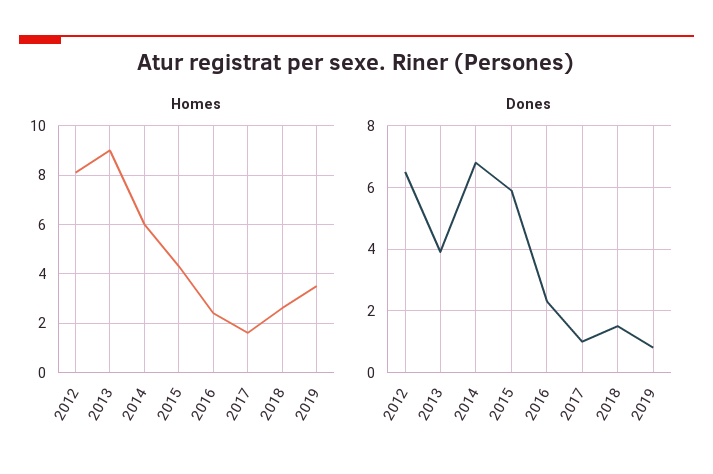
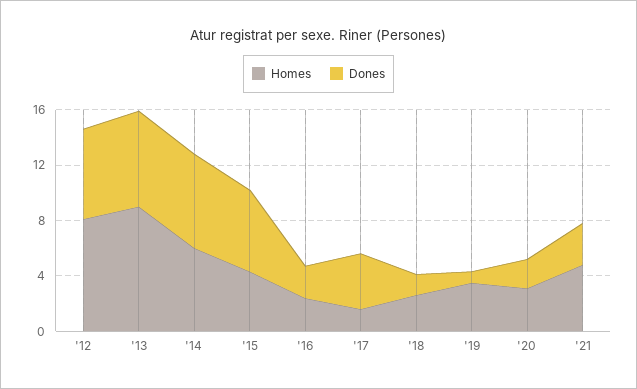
Dones, 2013: 4 -> 7
Dones, 2017: 1 -> 4
Homes, '20: none -> 3
Dones, '20: none -> 2
Homes, '21: none -> 5
Dones, '21: none -> 3

